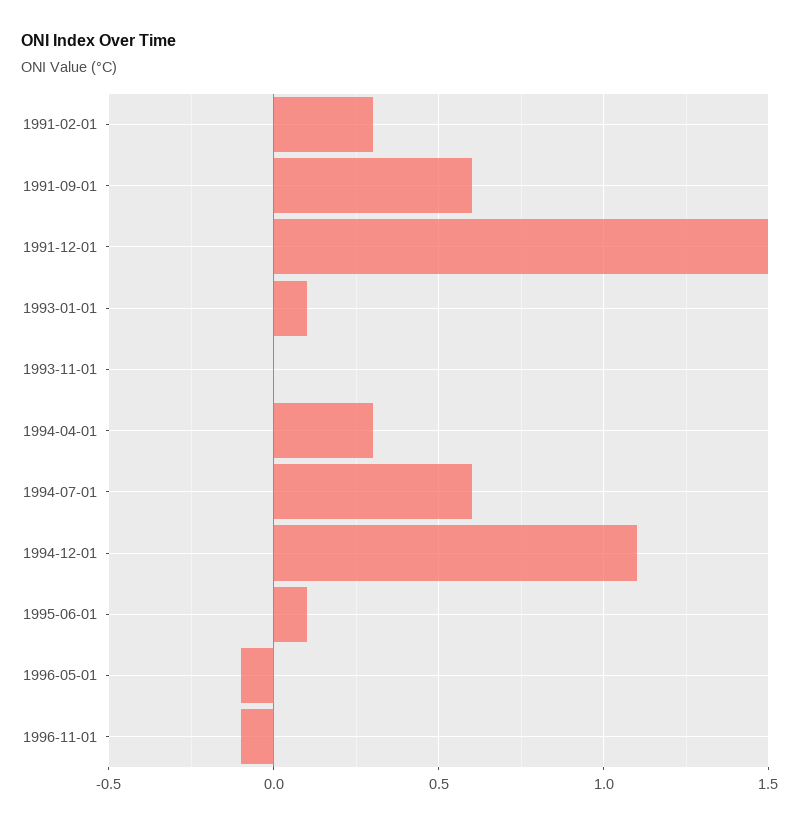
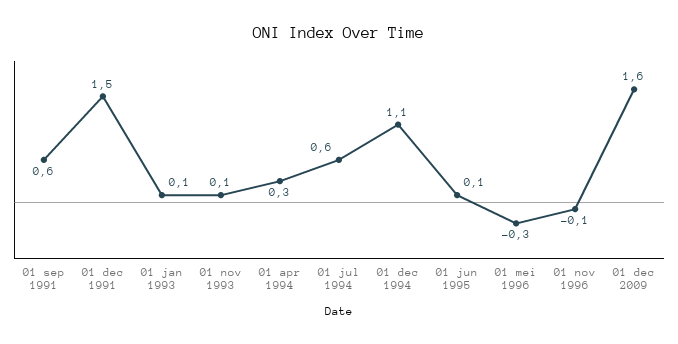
1991-02-01: 0.3 -> none
1993-11-01: 0 -> 0.1
1996-05-01: -0.1 -> -0.3
01 dec 2009: none -> 1.6

